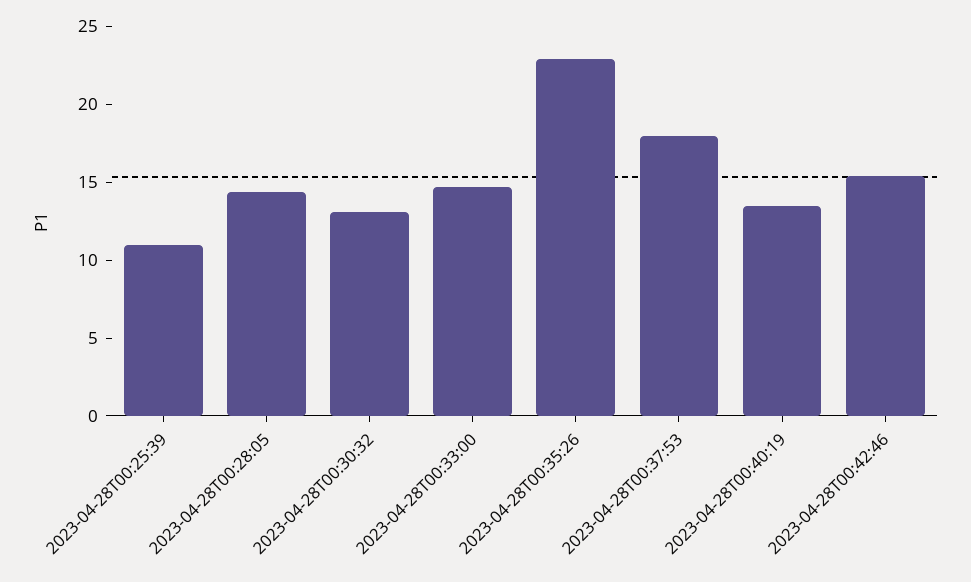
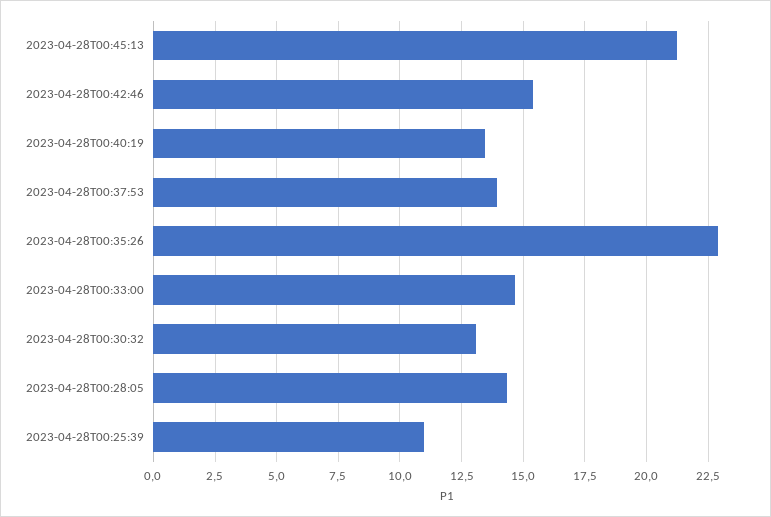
2023-04-28T00:37:53: 18 -> 14
2023-04-28T00:45:13: none -> 21.25

